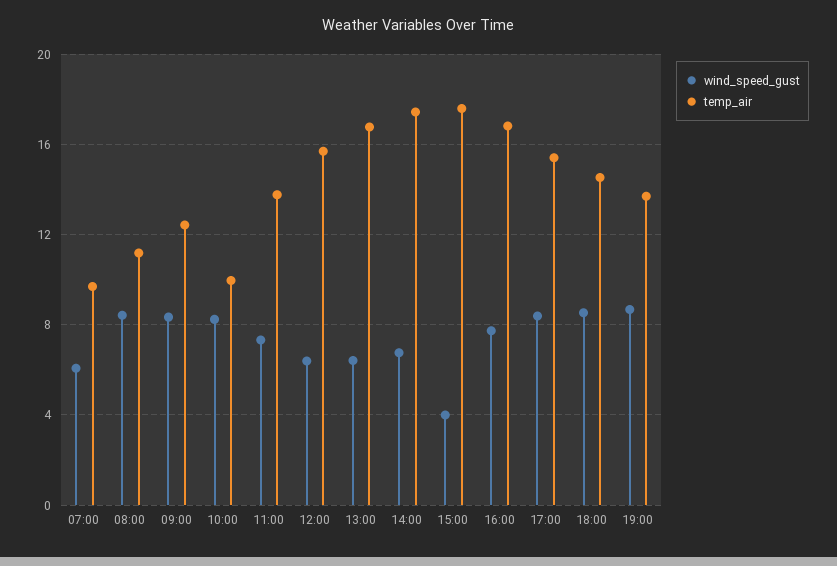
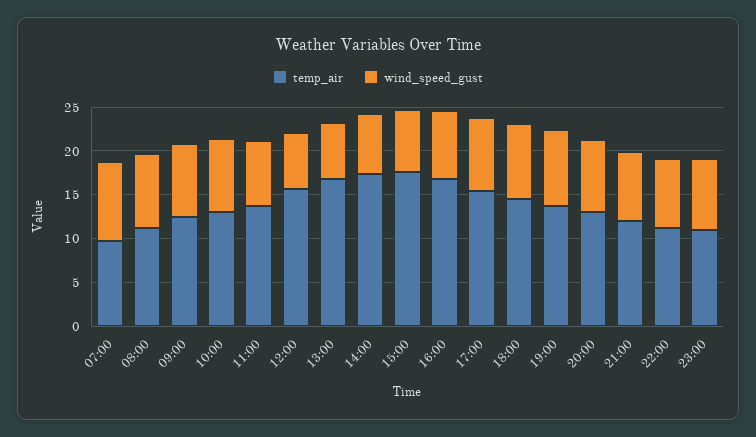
wind_speed_gust, 07:00: 6 -> 9
temp_air, 10:00: 10 -> 13
wind_speed_gust, 15:00: 4 -> 7
temp_air, 20:00: none -> 13
wind_speed_gust, 20:00: none -> 8
temp_air, 21:00: none -> 12
wind_speed_gust, 21:00: none -> 8
temp_air, 22:00: none -> 11
wind_speed_gust, 22:00: none -> 8
temp_air, 23:00: none -> 11
wind_speed_gust, 23:00: none -> 8

